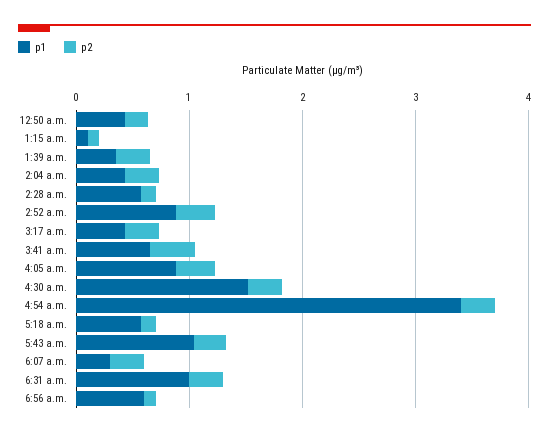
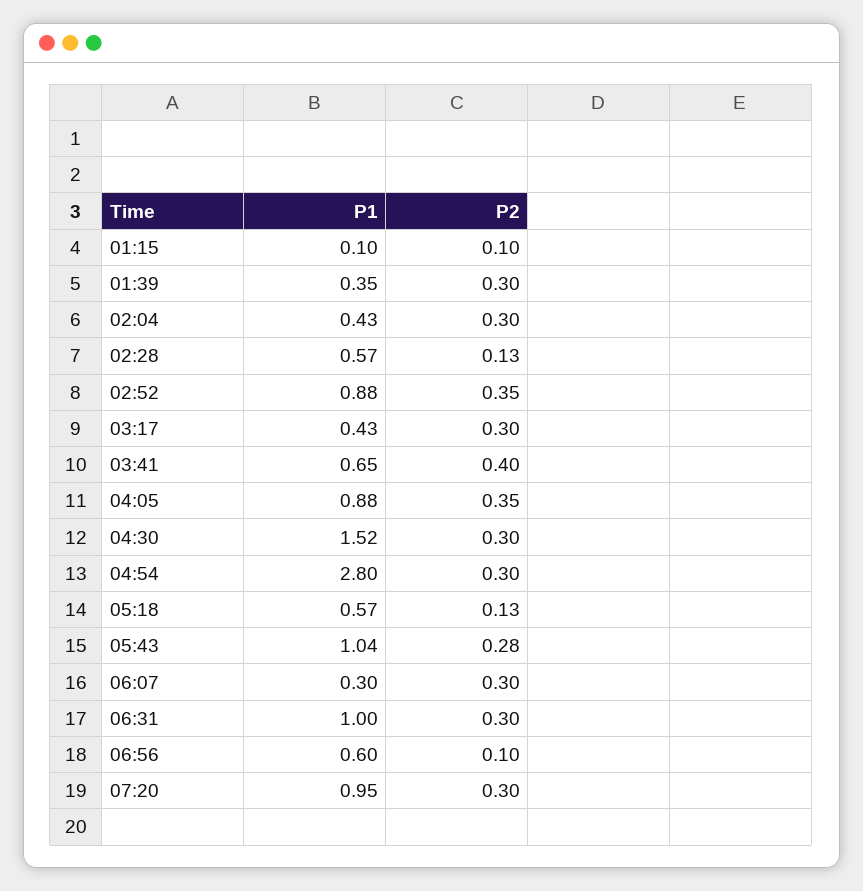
p1, 12:50 a.m.: 0.4 -> none
p2, 12:50 a.m.: 0.2 -> none
p1, 4:54 a.m.: 3.4 -> 2.8
p1, 07:20: none -> 0.95
p2, 07:20: none -> 0.3

